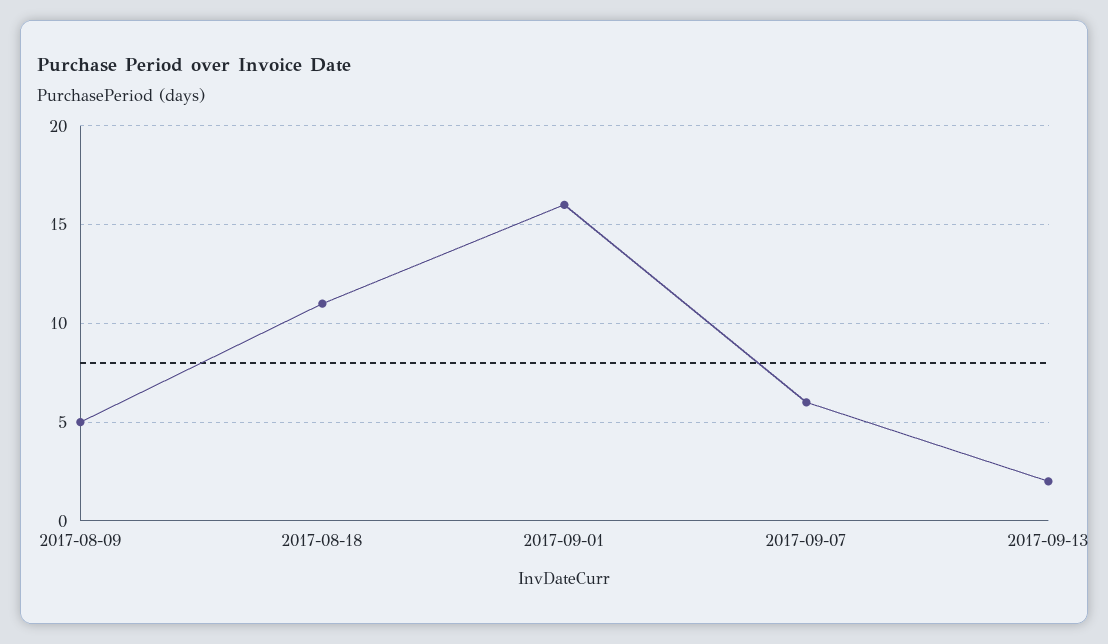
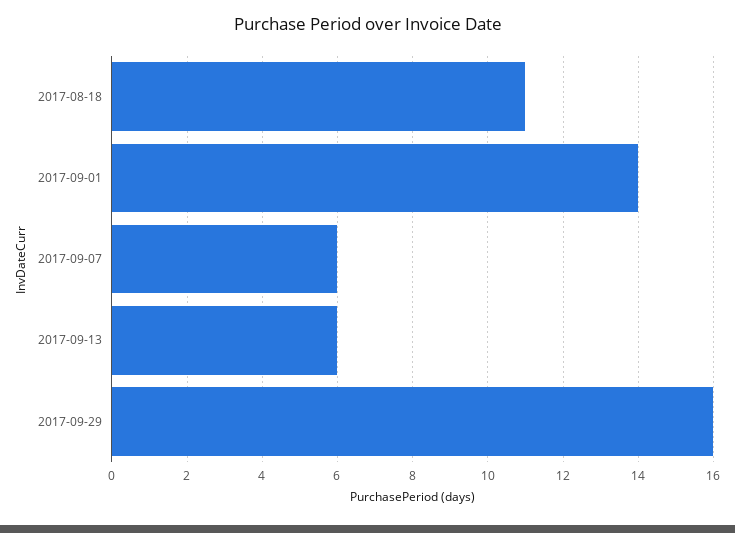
2017-08-09: 5 -> none
2017-09-01: 16 -> 14
2017-09-13: 2 -> 6
2017-09-29: none -> 16

